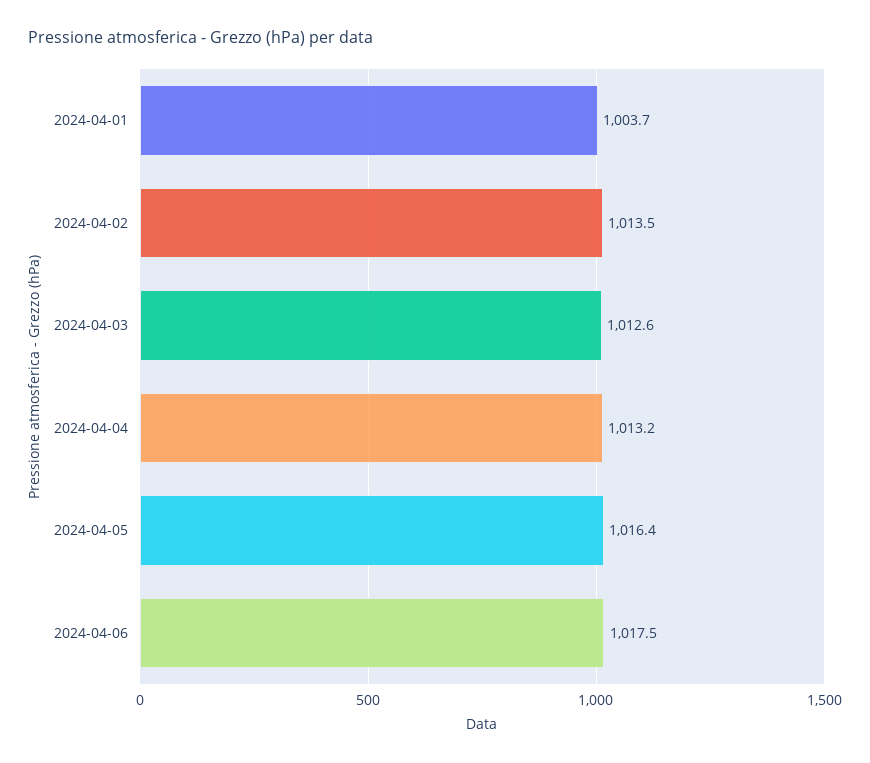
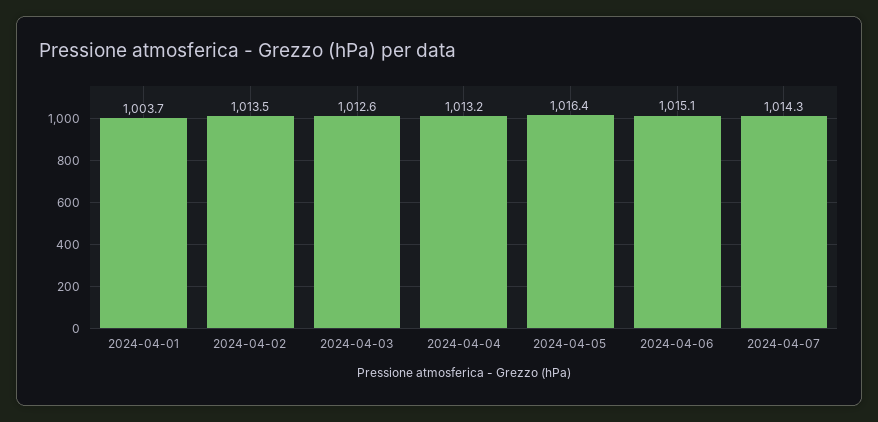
2024-04-06: 1017.5 -> 1015.1
2024-04-07: none -> 1014.3

